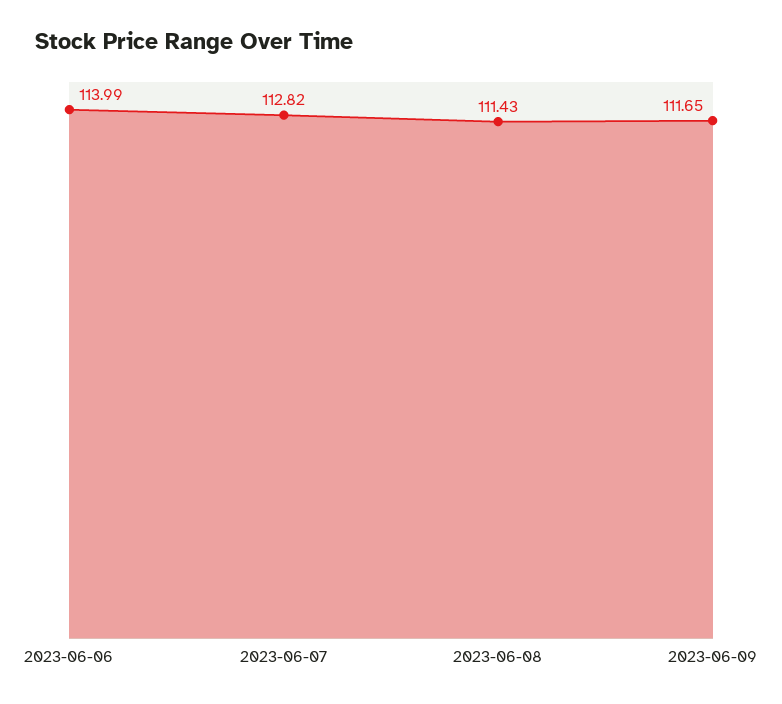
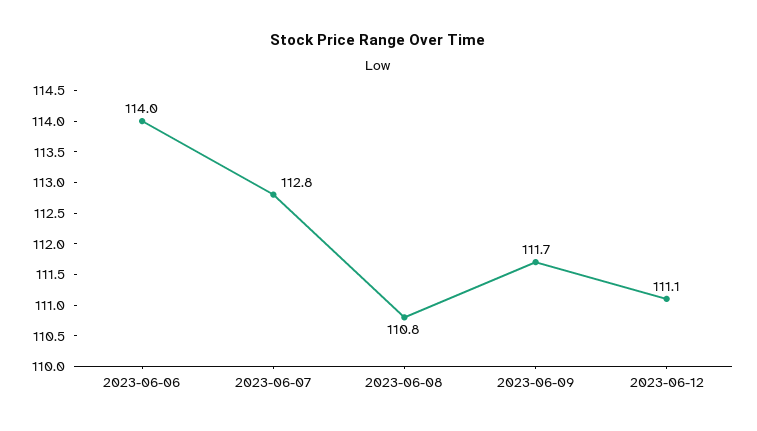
2023-06-08: 111.43 -> 110.8
2023-06-12: none -> 111.1

